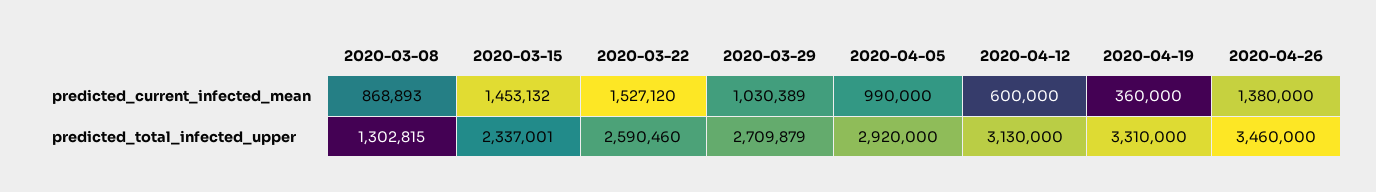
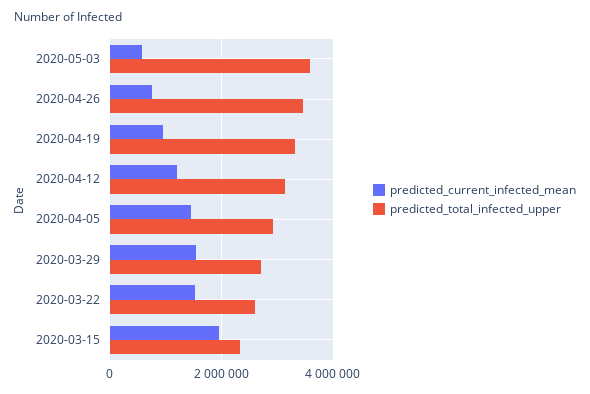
predicted_current_infected_mean, 2020-03-08: 868893 -> none
predicted_current_infected_mean, 2020-03-15: 1453132 -> 2000000
predicted_current_infected_mean, 2020-03-29: 1030389 -> 1600000
predicted_current_infected_mean, 2020-04-05: 990000 -> 1400000
predicted_current_infected_mean, 2020-04-12: 600000 -> 1200000
predicted_current_infected_mean, 2020-04-19: 360000 -> 1000000
predicted_current_infected_mean, 2020-04-26: 1380000 -> 800000
predicted_total_infected_upper, 2020-03-08: 1302815 -> none
predicted_current_infected_mean, 2020-05-03: none -> 600000
predicted_total_infected_upper, 2020-05-03: none -> 3600000

